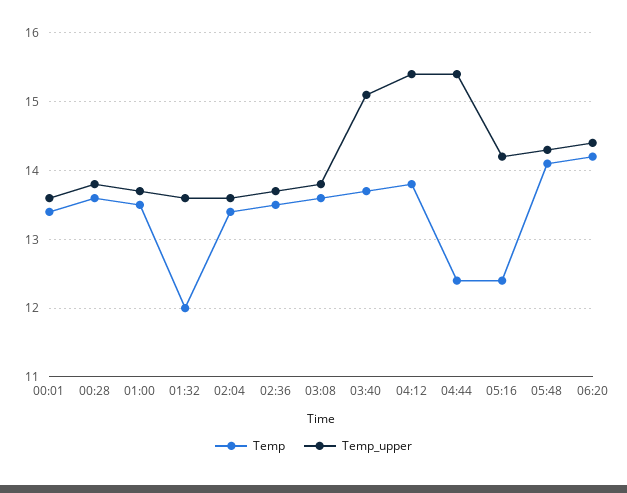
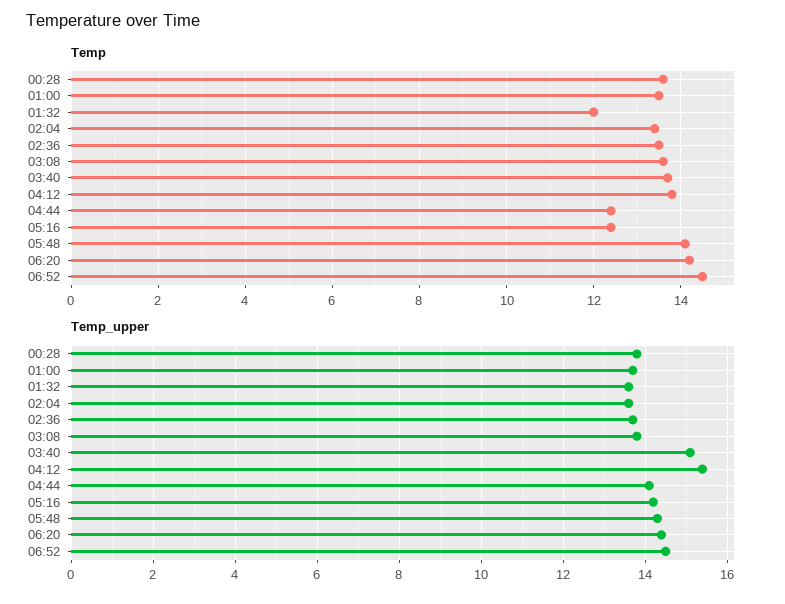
Temp, 00:01: 13.4 -> none
Temp_upper, 00:01: 13.6 -> none
Temp_upper, 04:44: 15.4 -> 14
Temp, 06:52: none -> 14.5
Temp_upper, 06:52: none -> 14.5

